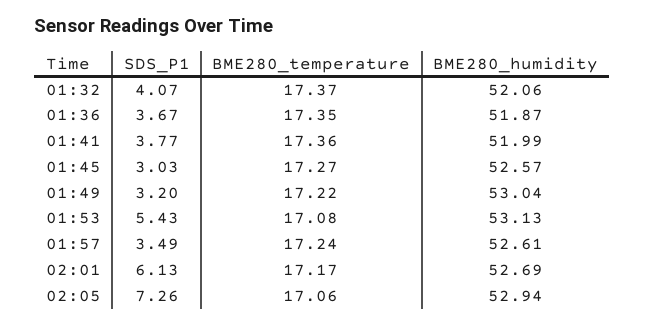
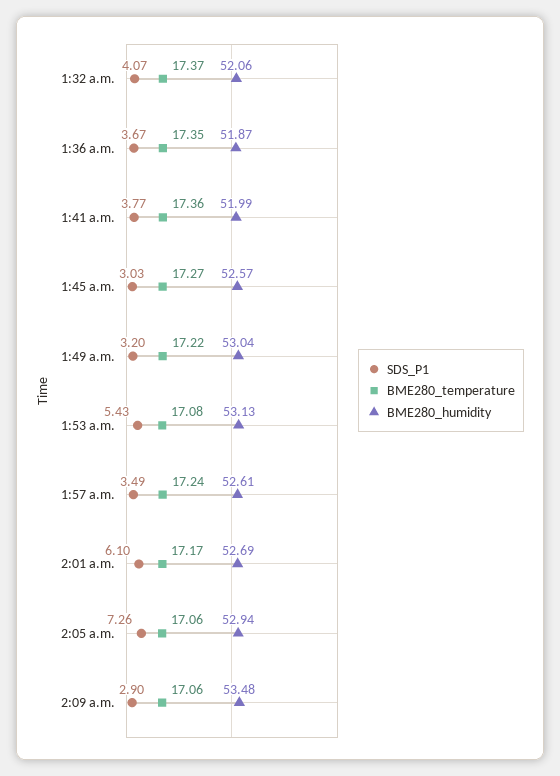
SDS_P1, 02:01: 6.13 -> 6.1
SDS_P1, 2:09 a.m.: none -> 2.9
BME280_temperature, 2:09 a.m.: none -> 17.06
BME280_humidity, 2:09 a.m.: none -> 53.48

